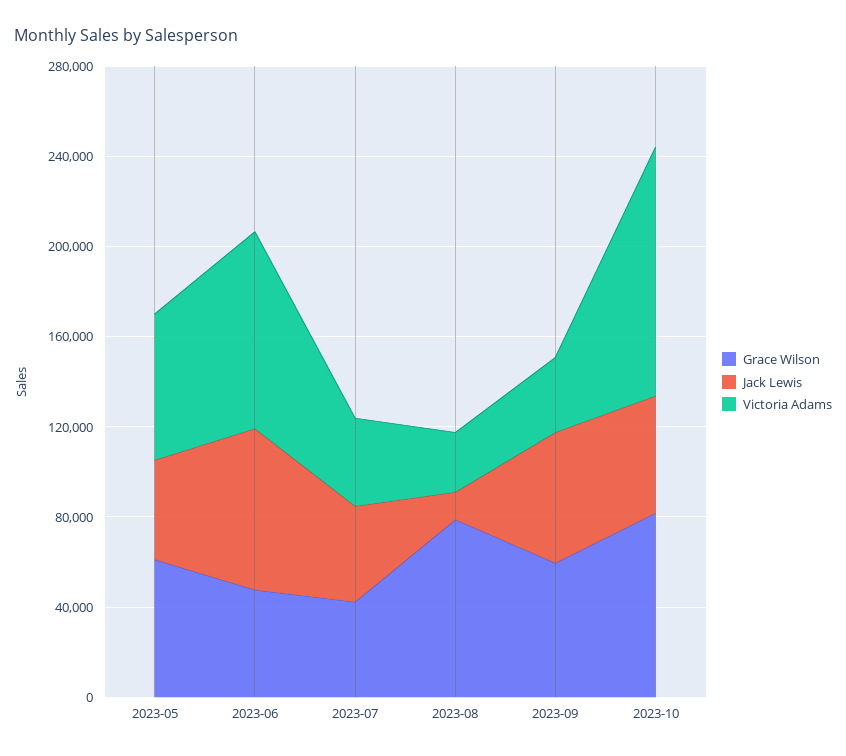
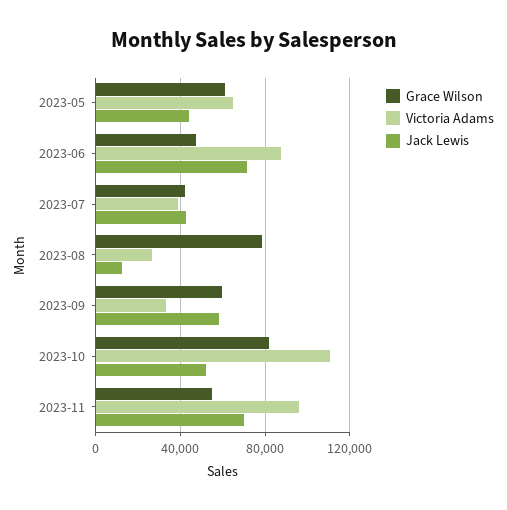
Grace Wilson, 2023-11: none -> 55000
Victoria Adams, 2023-11: none -> 95000
Jack Lewis, 2023-11: none -> 70000

